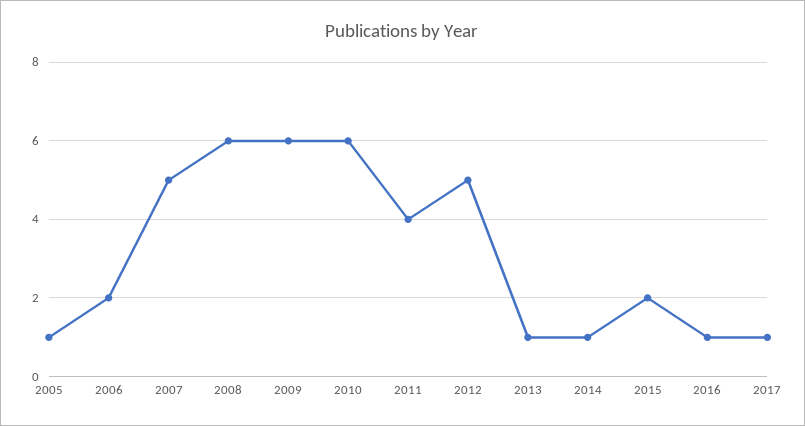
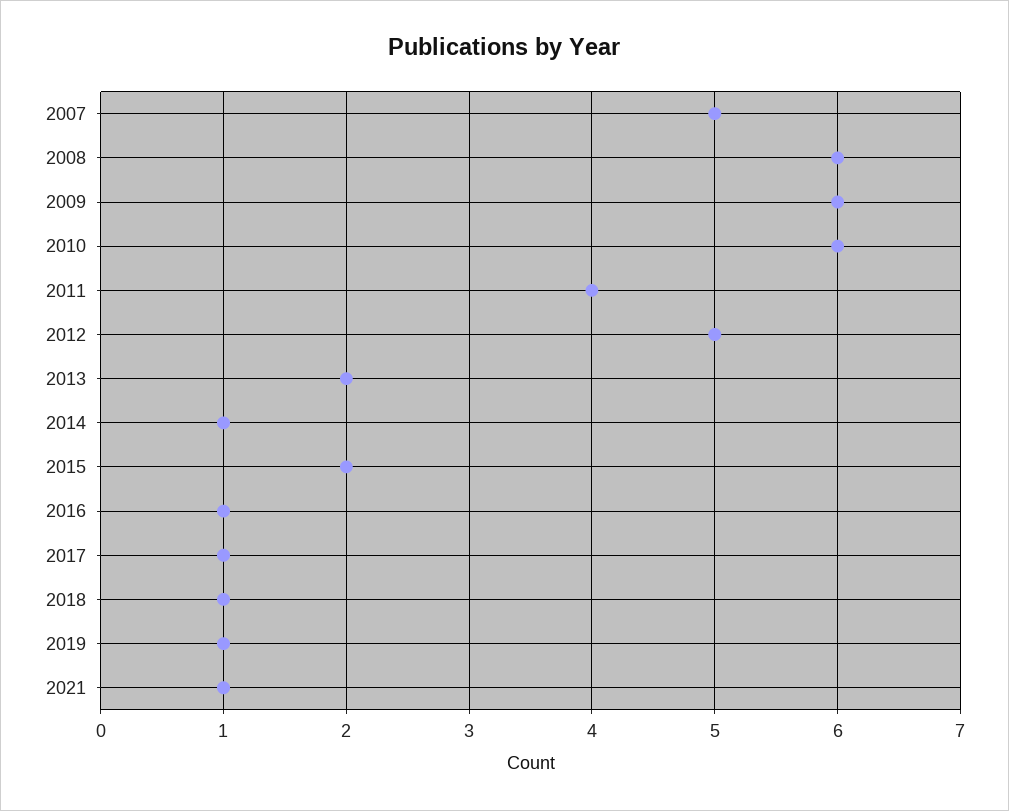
2005: 1 -> none
2006: 2 -> none
2013: 1 -> 2
2018: none -> 1
2019: none -> 1
2021: none -> 1

